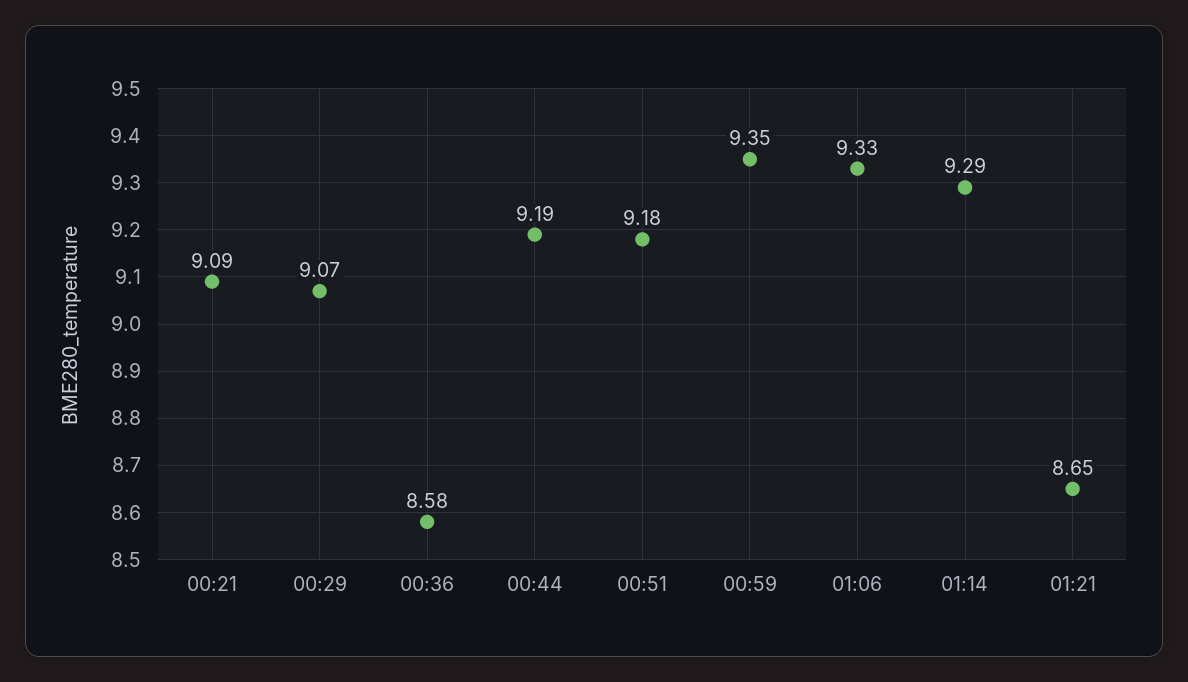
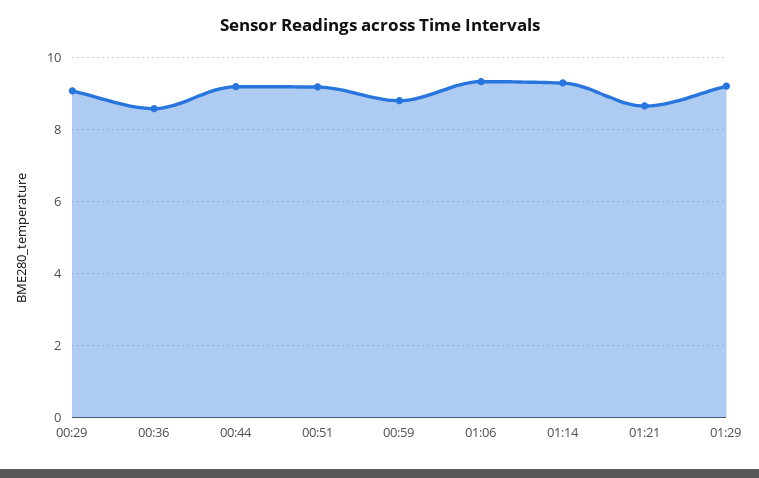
00:21: 9.09 -> none
00:59: 9.35 -> 8.8
01:29: none -> 9.2

